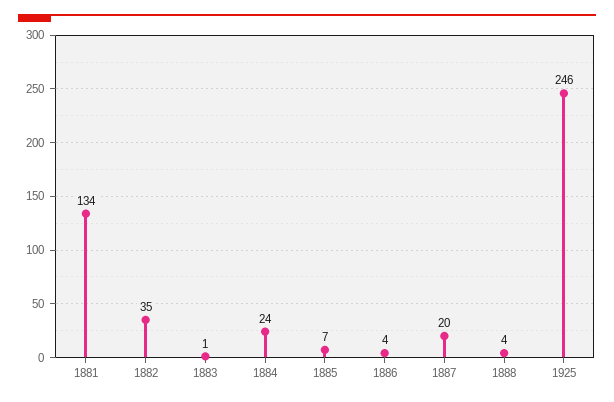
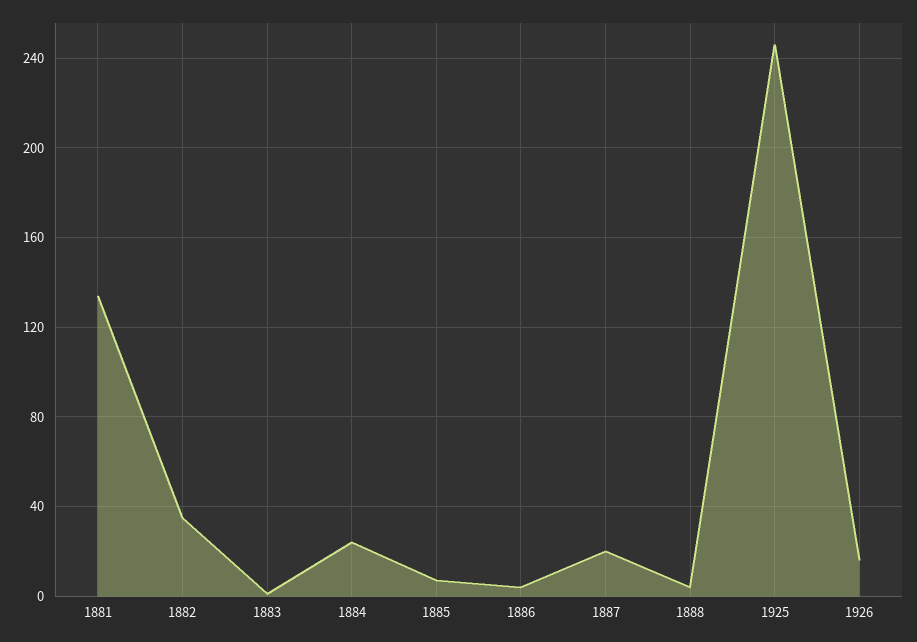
1926: none -> 15

